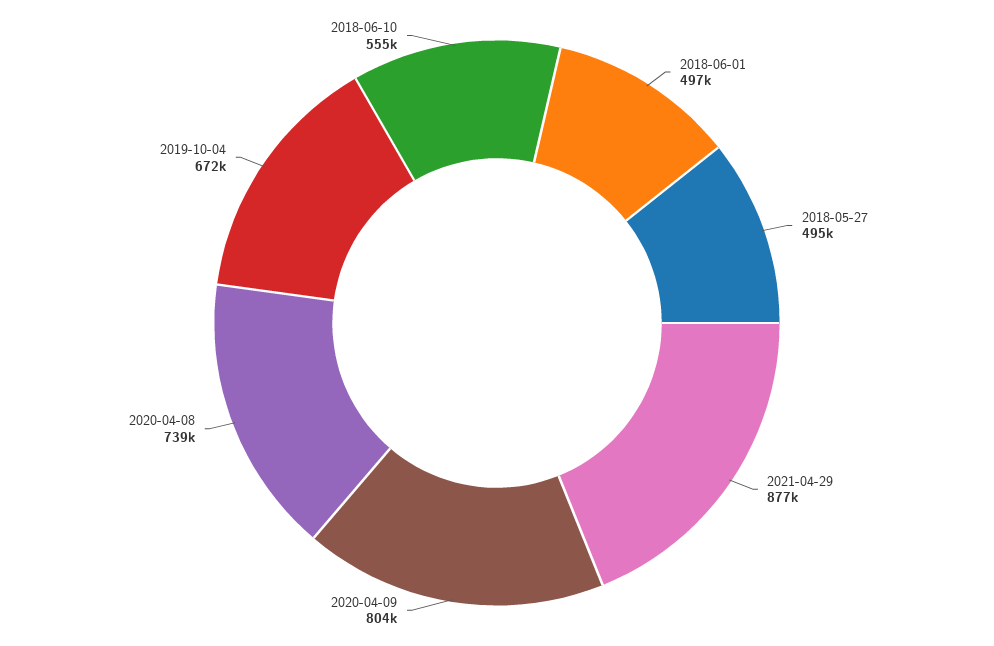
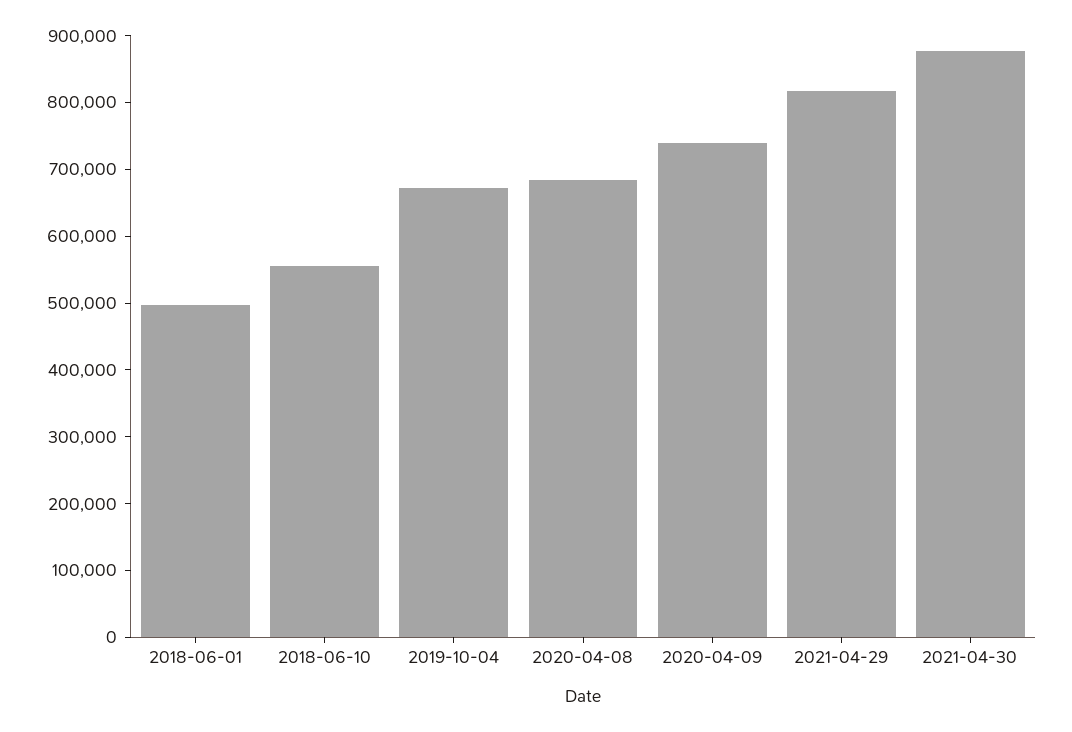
2018-05-27: 495000 -> none
2021-04-29: 877000 -> 820000
2020-04-09: 804000 -> 740000
2020-04-08: 739000 -> 680000
2021-04-30: none -> 880000

